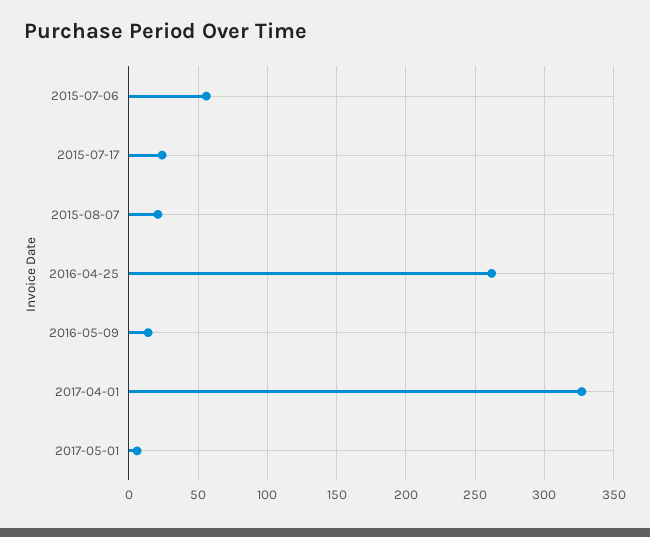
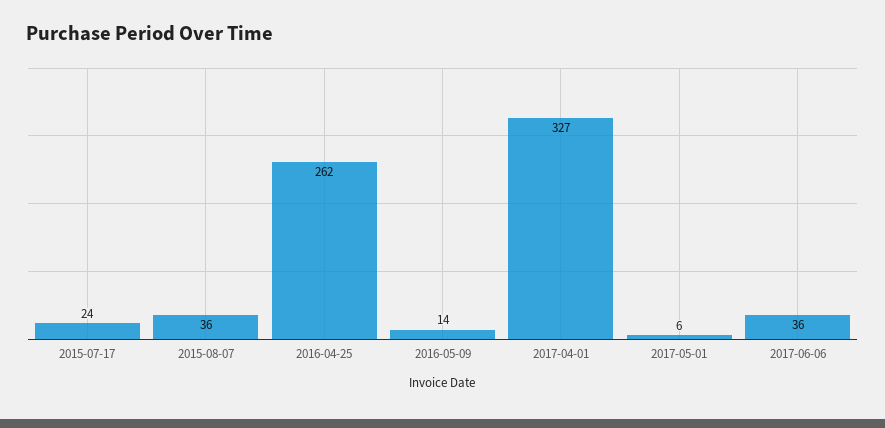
2015-07-06: 55 -> none
2015-08-07: 20 -> 36
2017-06-06: none -> 36

